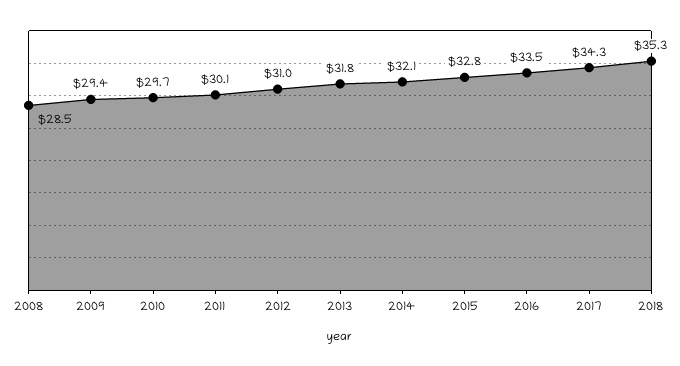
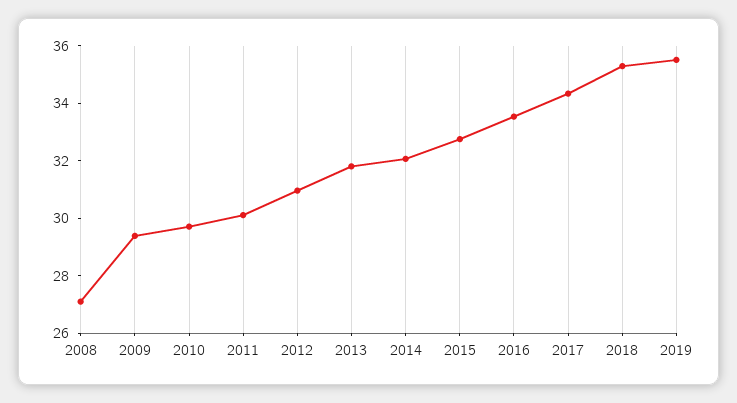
2008: 28.5 -> 27
2019: none -> 35.5

